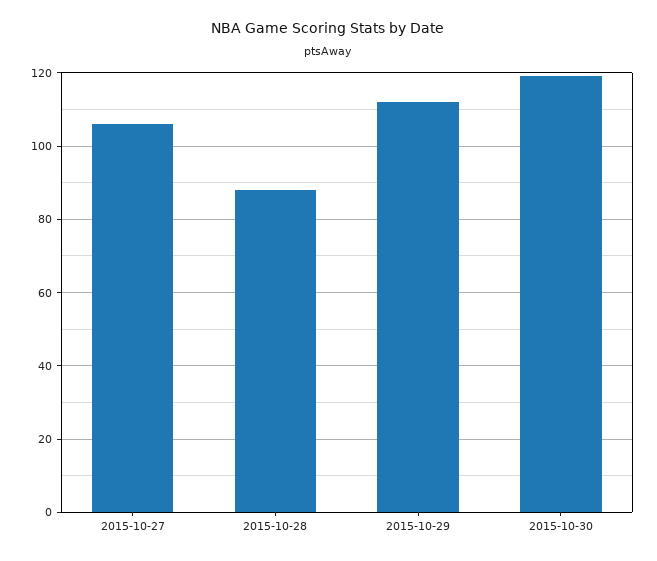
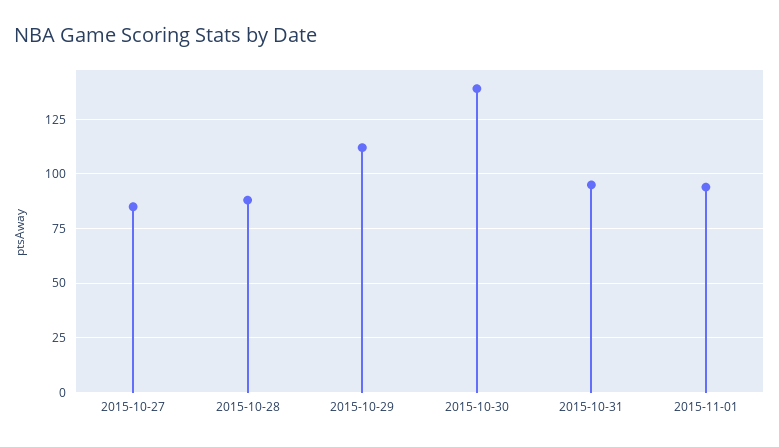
2015-10-27: 105 -> 85
2015-10-30: 120 -> 140
2015-10-31: none -> 95
2015-11-01: none -> 95

